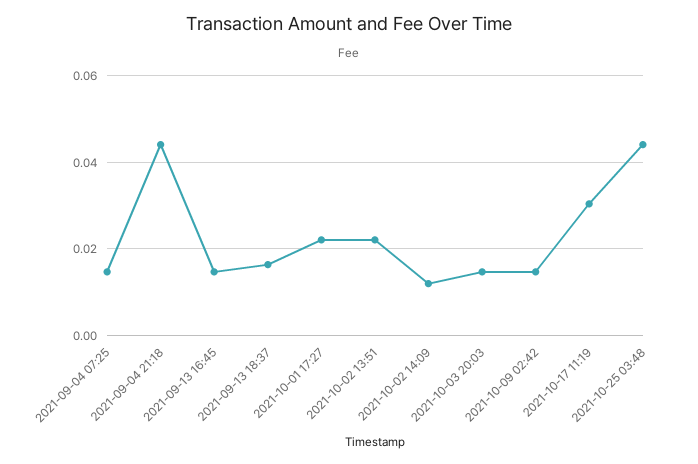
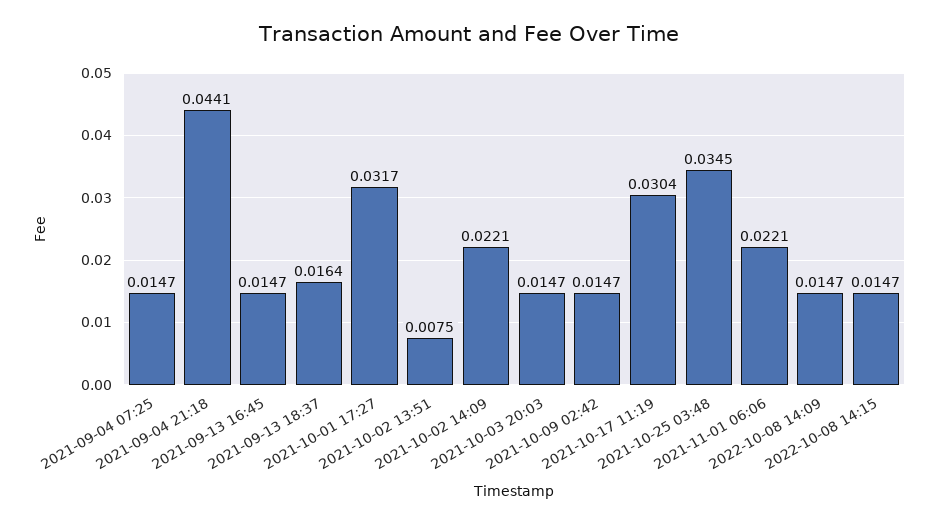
2021-10-01 17:27: 0.022 -> 0.0317
2021-10-02 13:51: 0.022 -> 0.0075
2021-10-02 14:09: 0.012 -> 0.0221
2021-10-25 03:48: 0.044 -> 0.0345
2021-11-01 06:06: none -> 0.0221
2022-10-08 14:09: none -> 0.0147
2022-10-08 14:15: none -> 0.0147

